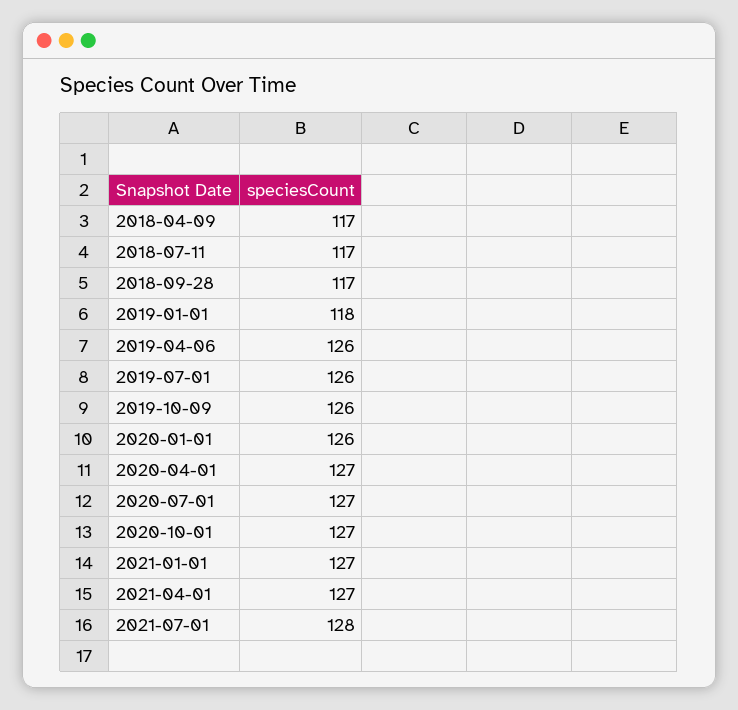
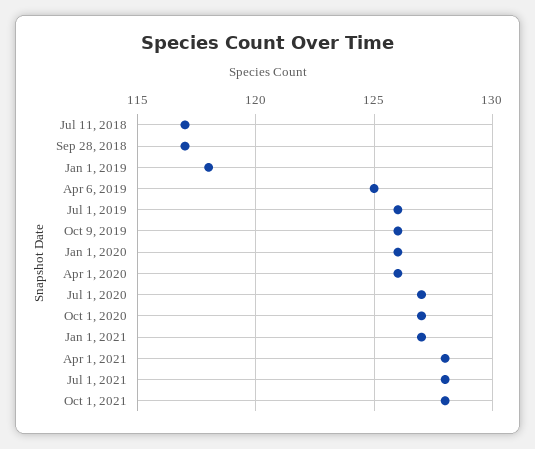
2018-04-09: 117 -> none
2019-04-06: 126 -> 125
2020-04-01: 127 -> 126
2021-04-01: 127 -> 128
Oct 1, 2021: none -> 128

